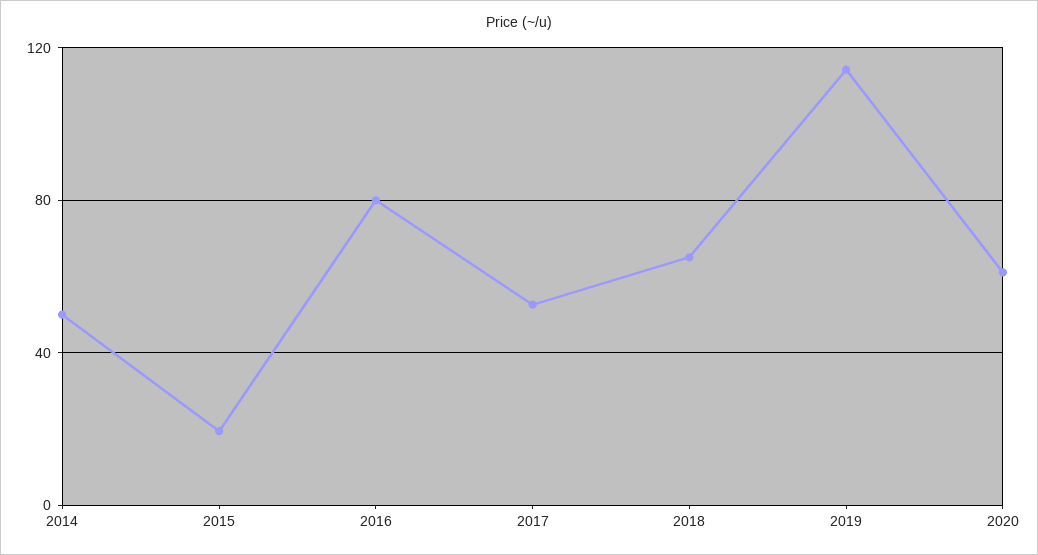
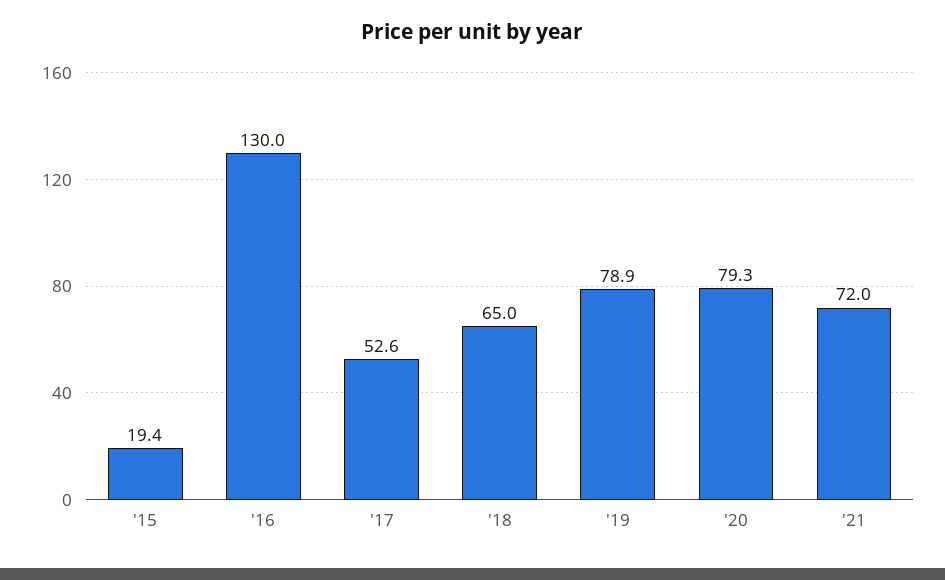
2014: 50 -> none
2016: 80 -> 130
2019: 115 -> 78.9
2020: 60 -> 79.3
'21: none -> 72

